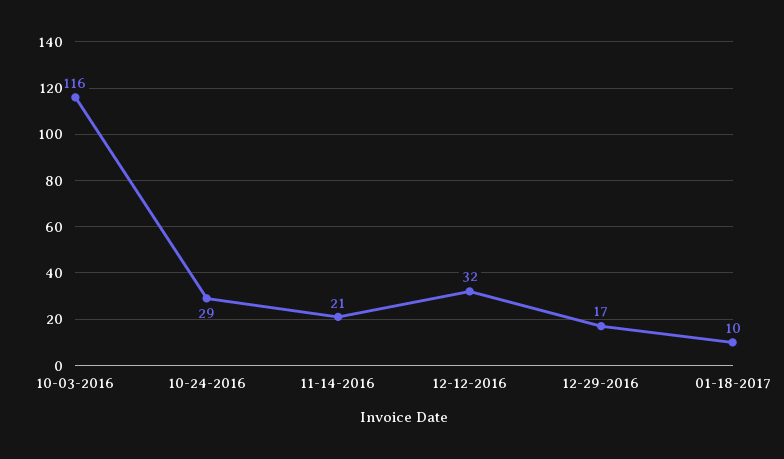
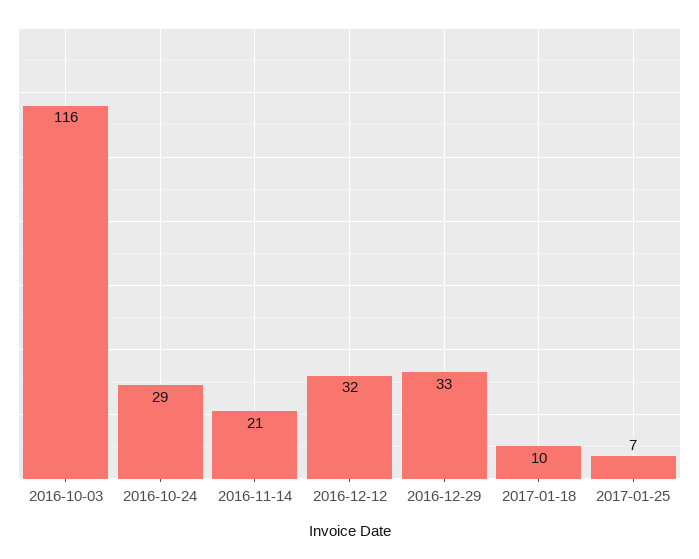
12-29-2016: 17 -> 33
2017-01-25: none -> 7

